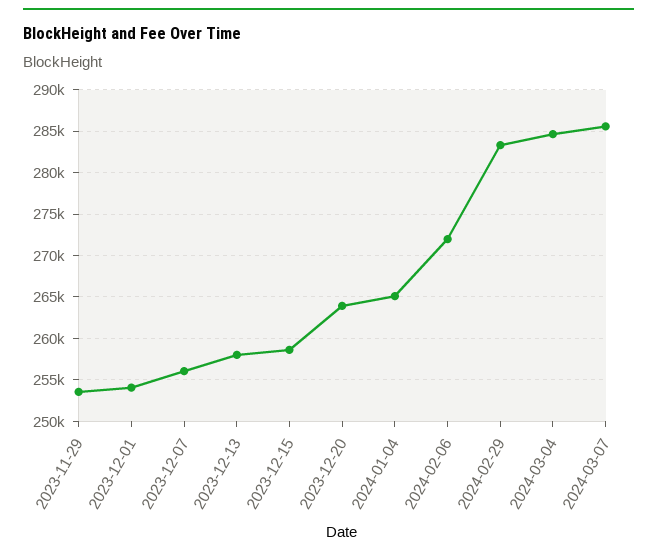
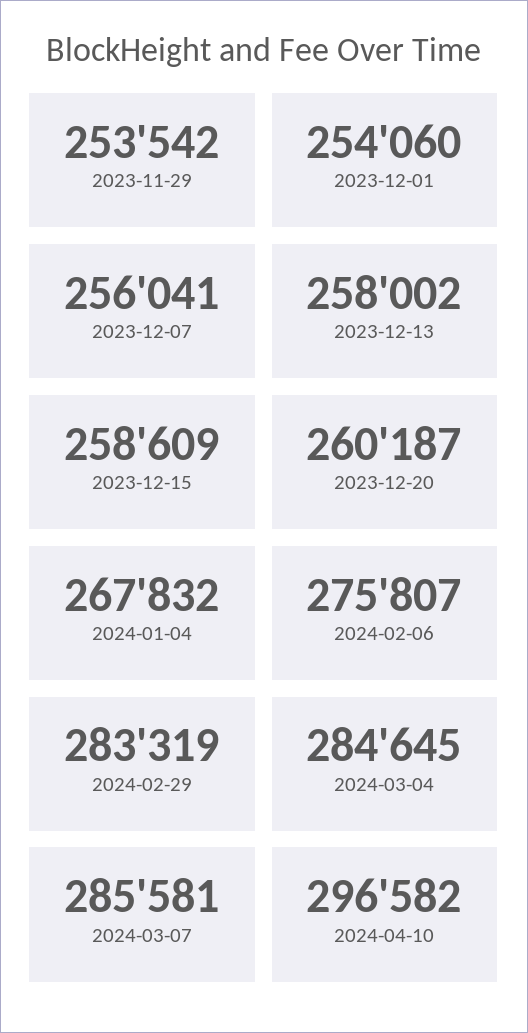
2023-12-20: 264000 -> 260187
2024-01-04: 265000 -> 267832
2024-02-06: 272000 -> 275807
2024-04-10: none -> 296582

